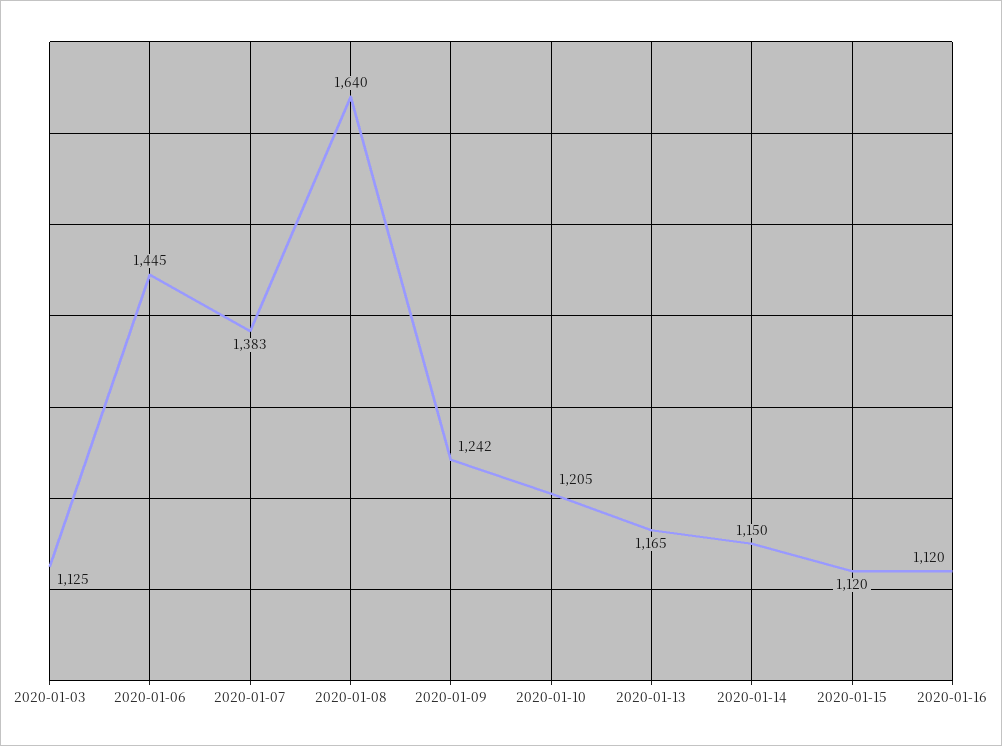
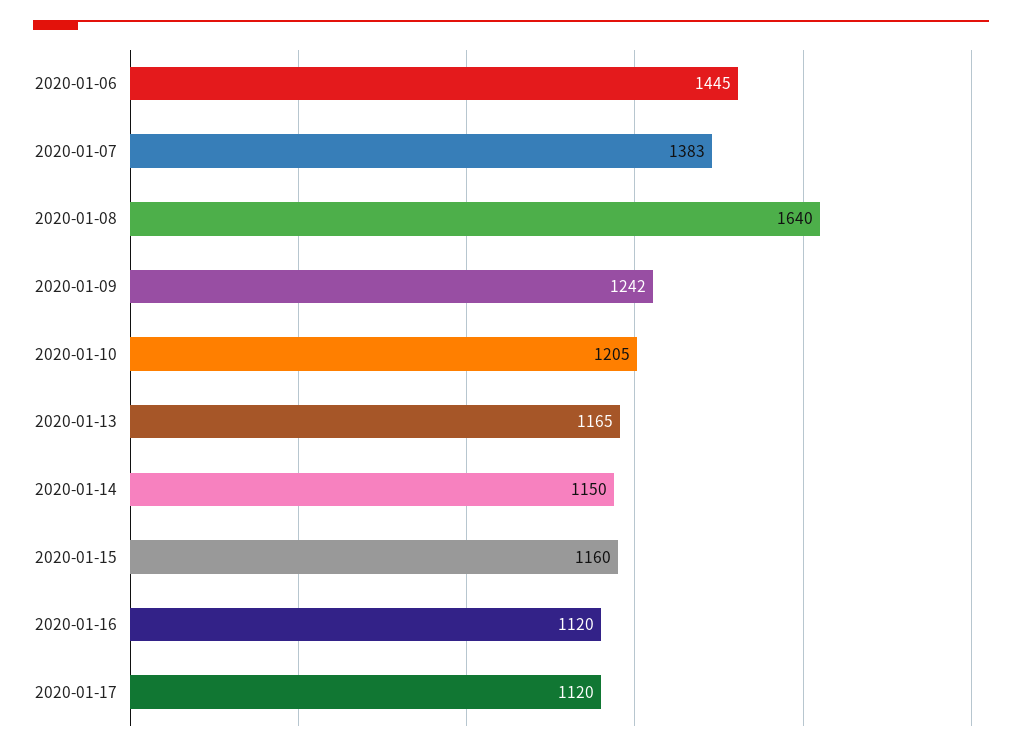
2020-01-03: 1125 -> none
2020-01-15: 1120 -> 1160
2020-01-17: none -> 1120

